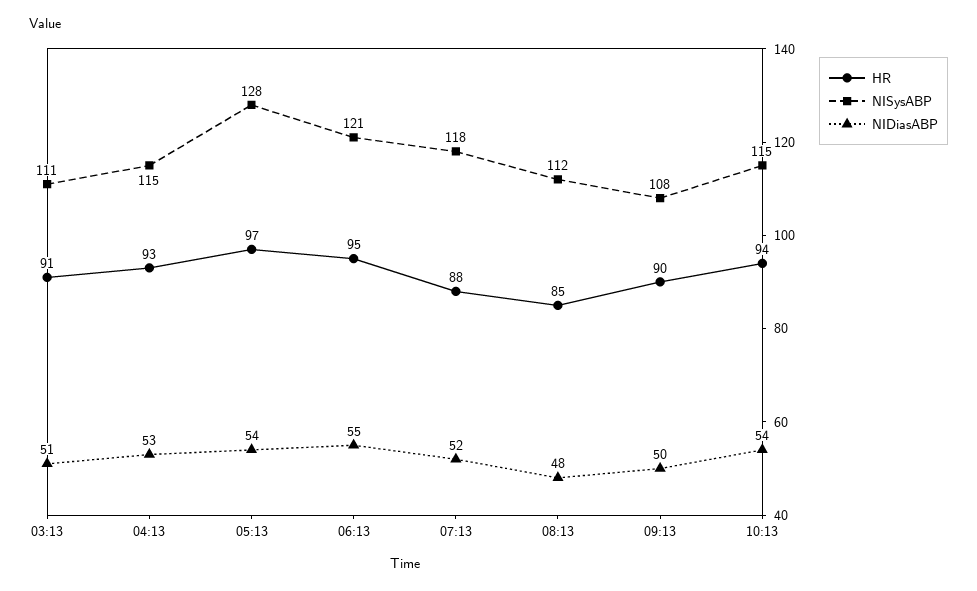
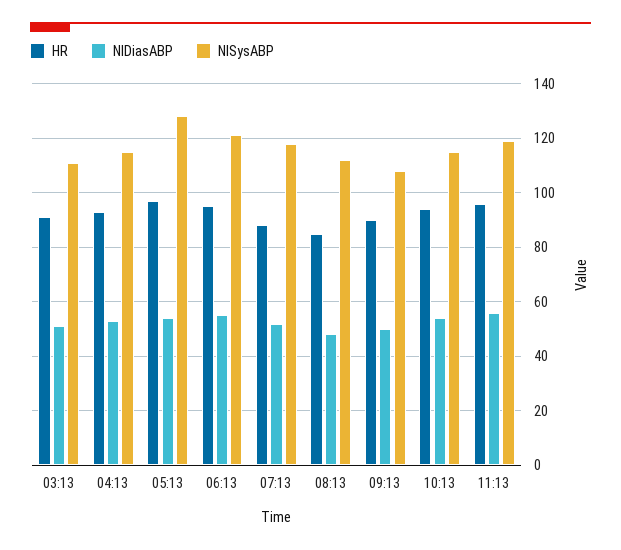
HR, 11:13: none -> 95
NIDiasABP, 11:13: none -> 55
NISysABP, 11:13: none -> 120

